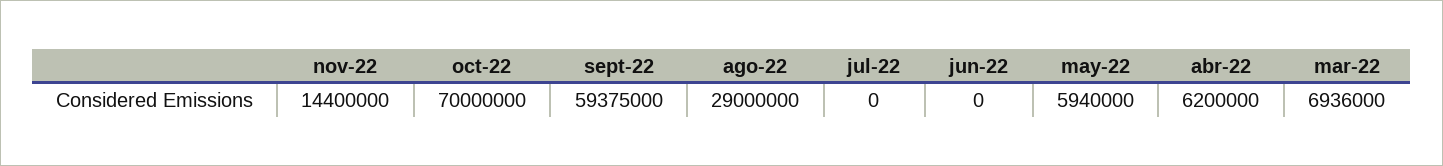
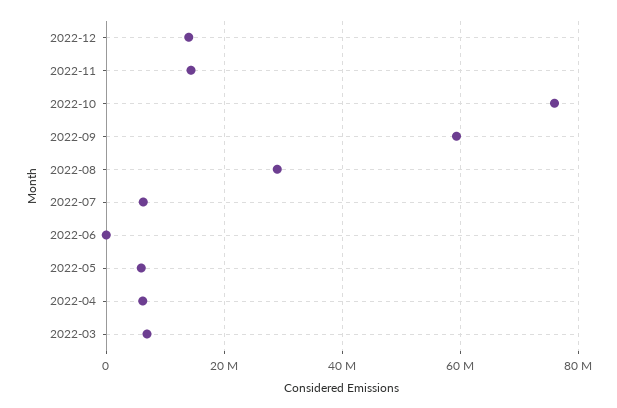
oct-22: 70000000 -> 76000000
jul-22: 0 -> 6000000
2022-12: none -> 14000000

